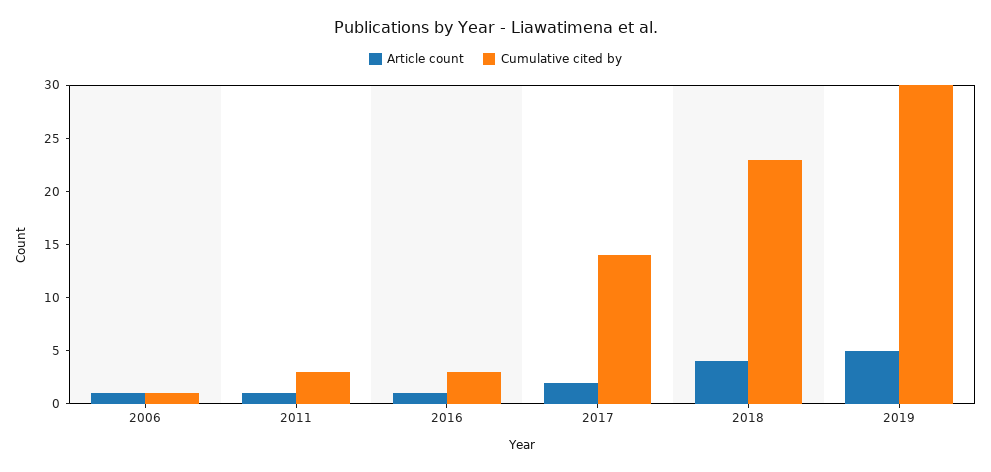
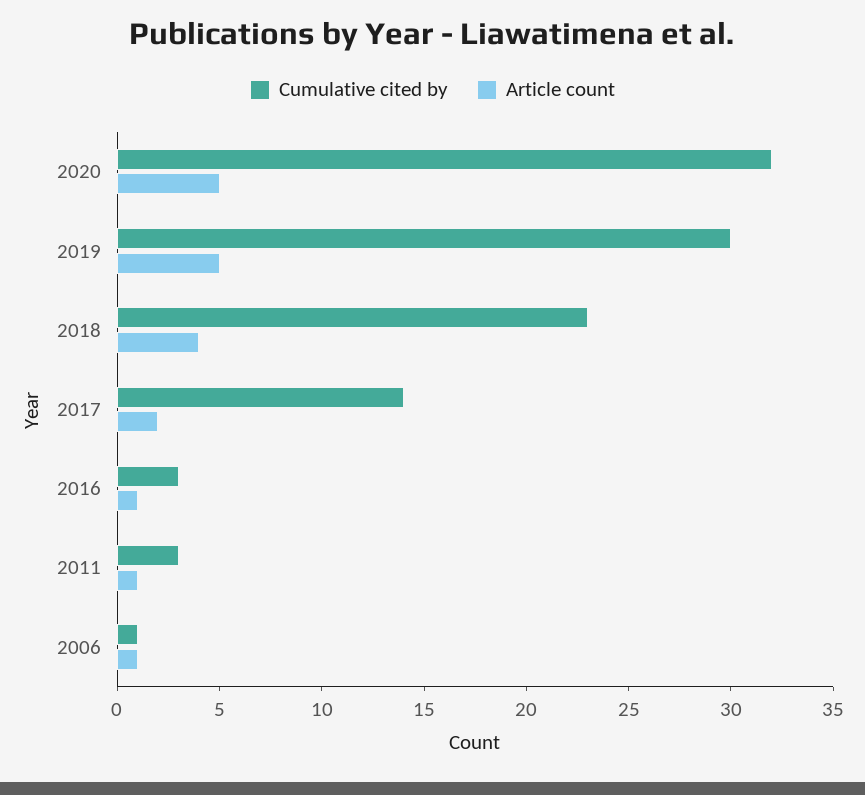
Cumulative cited by, 2020: none -> 32
Article count, 2020: none -> 5

